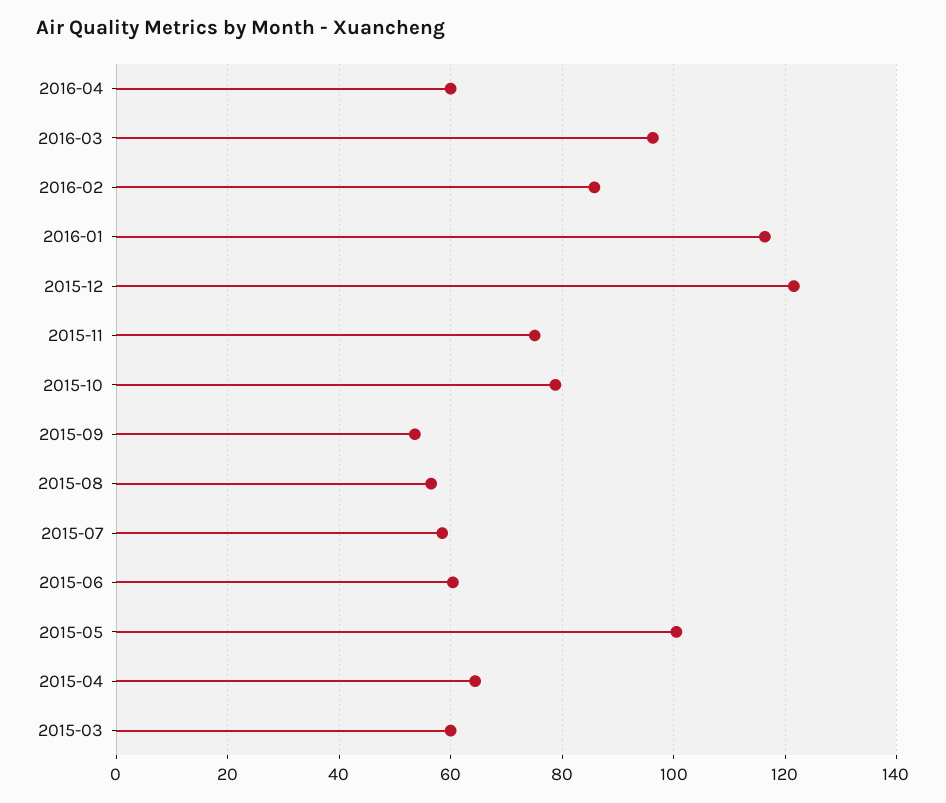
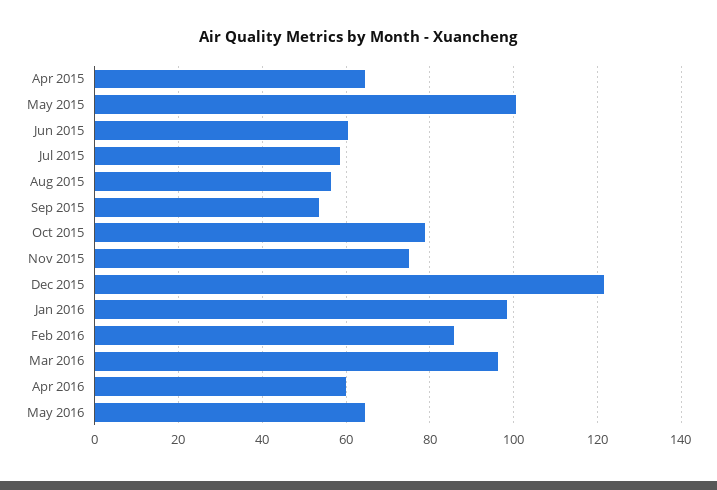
2016-01: 116 -> 98
2015-03: 60 -> none
May 2016: none -> 64

